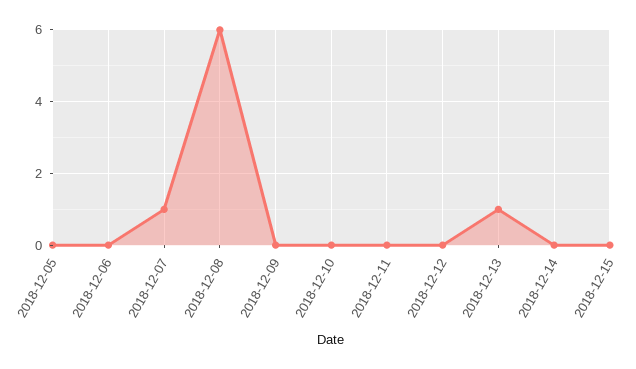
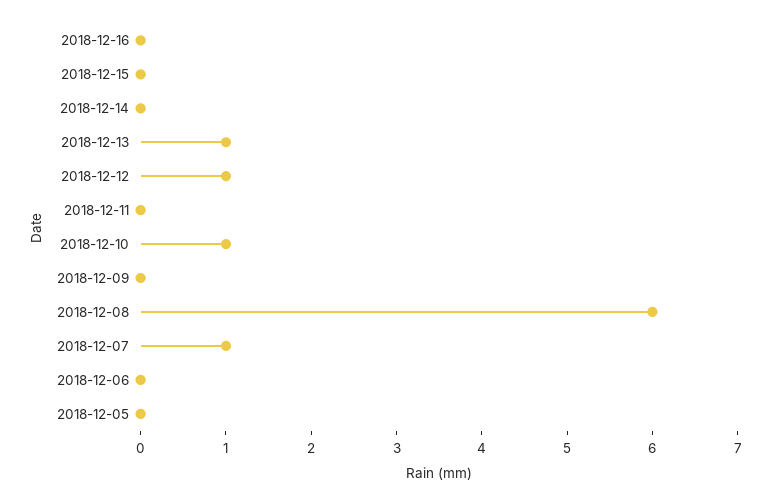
2018-12-10: 0 -> 1
2018-12-12: 0 -> 1
2018-12-16: none -> 0

